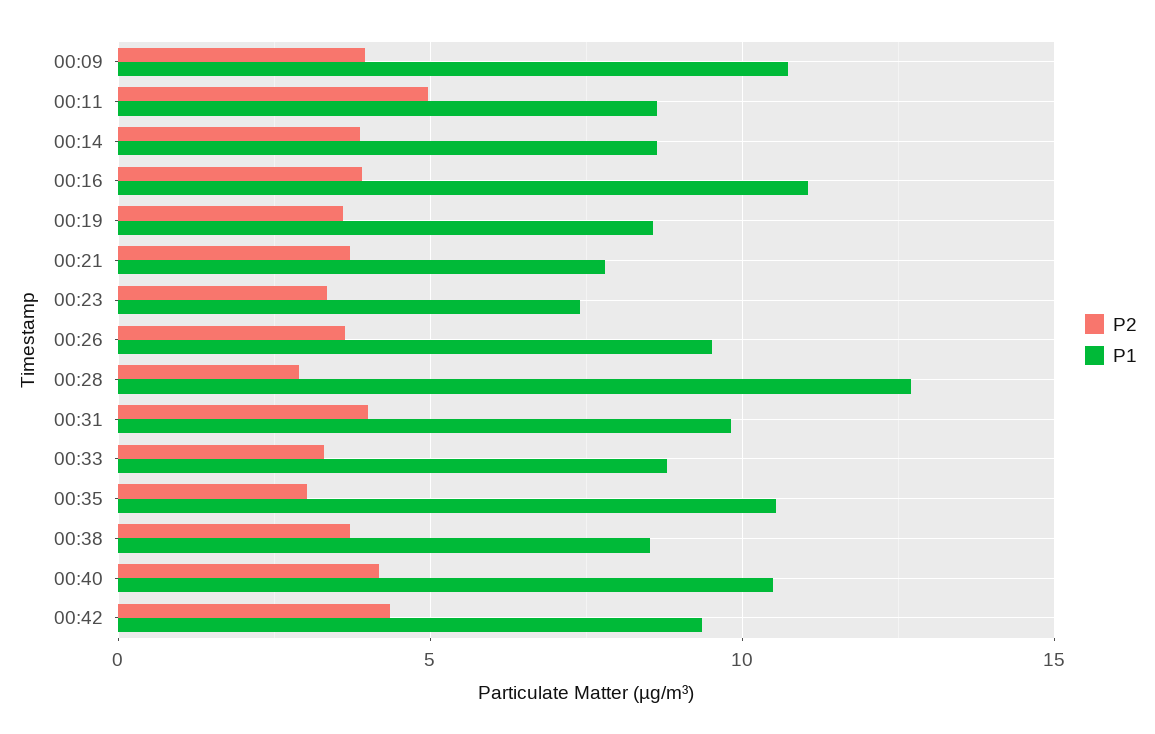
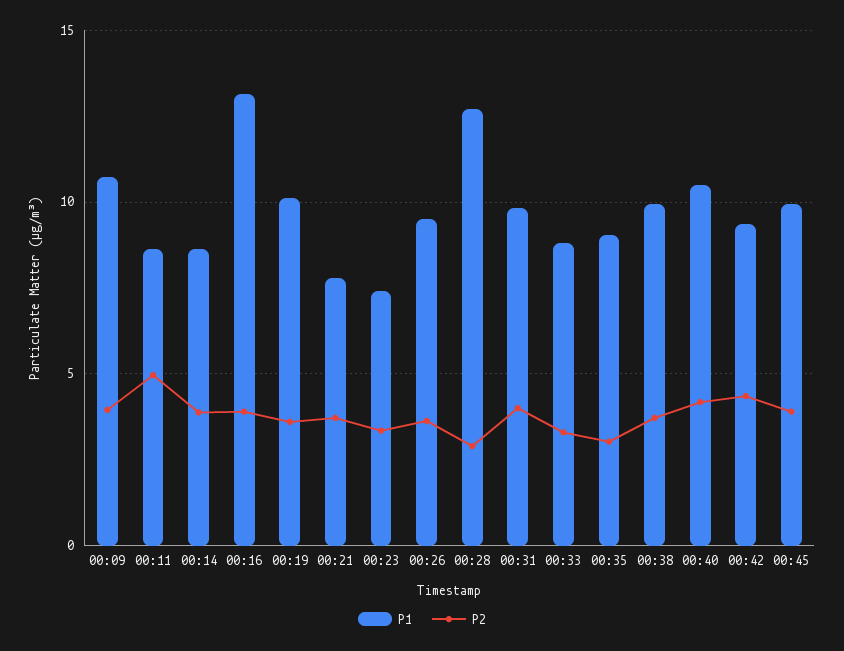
P1, 00:16: 11 -> 13
P1, 00:19: 8.5 -> 10
P1, 00:35: 10.5 -> 9
P1, 00:38: 8.5 -> 10
P1, 00:45: none -> 10
P2, 00:45: none -> 4

